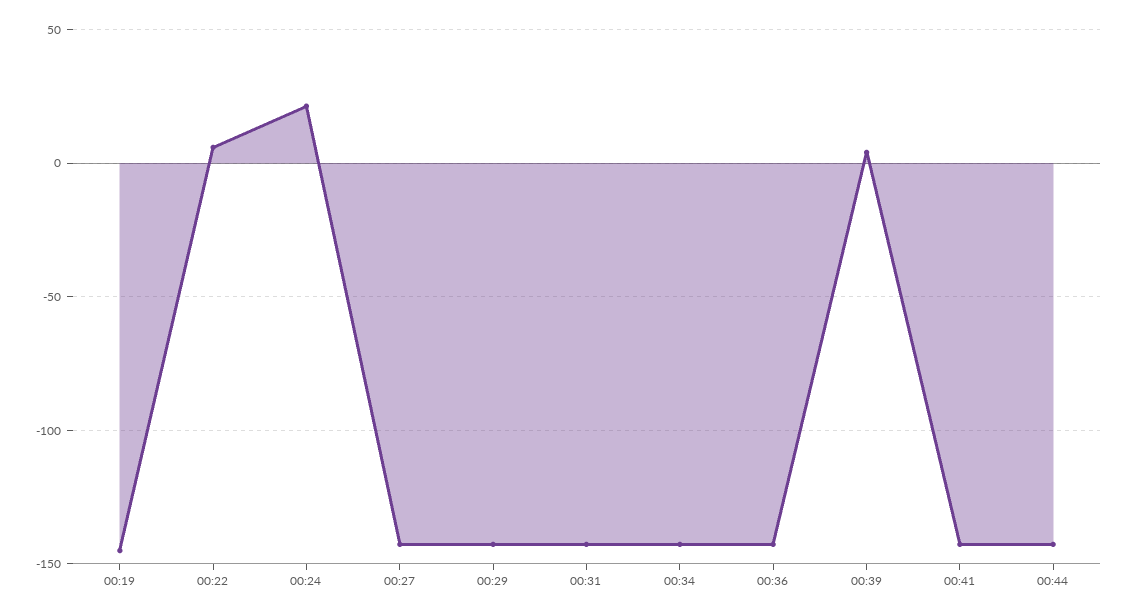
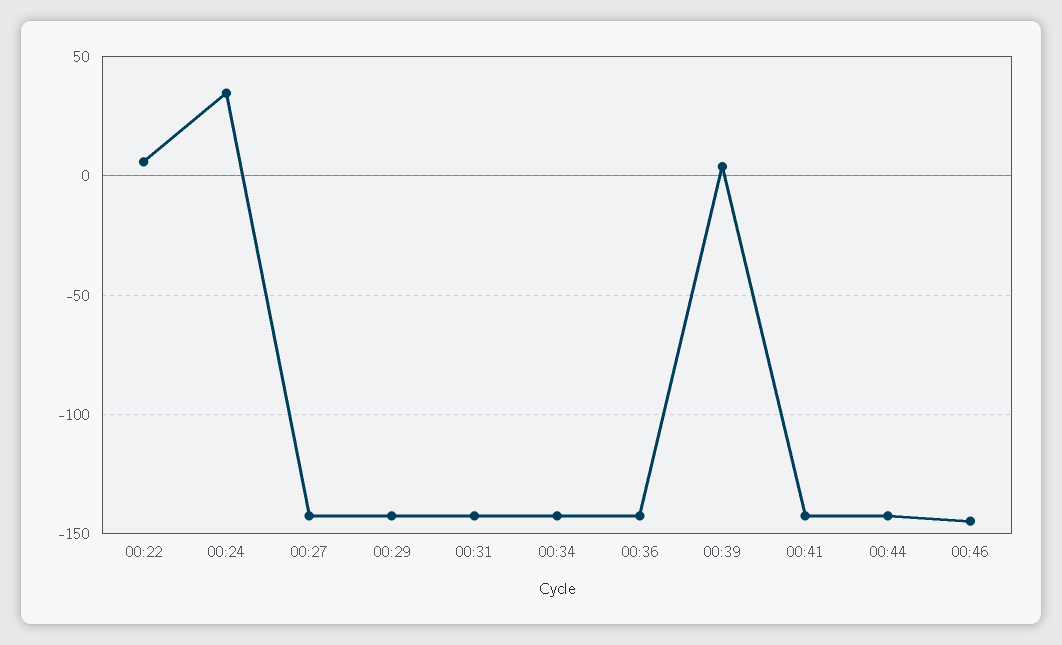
00:19: -145 -> none
00:24: 20 -> 35
00:46: none -> -145

